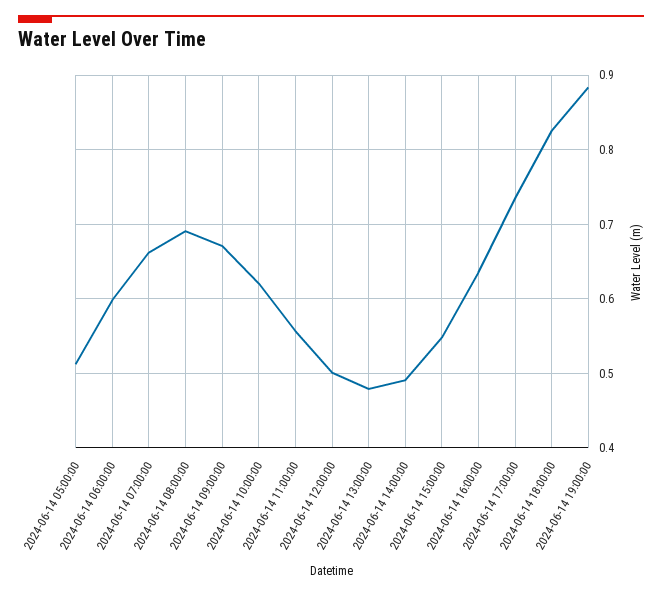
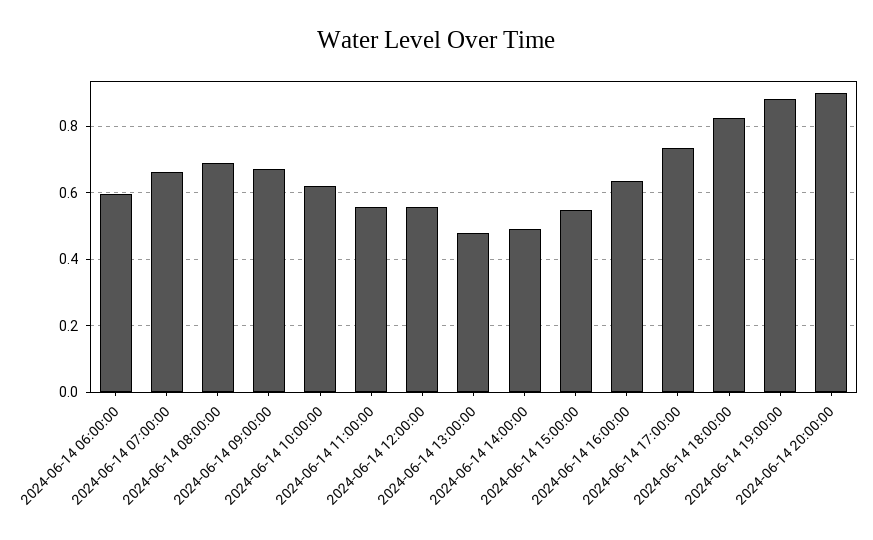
2024-06-14 05:00:00: 0.51 -> none
2024-06-14 12:00:00: 0.5 -> 0.56
2024-06-14 20:00:00: none -> 0.9

